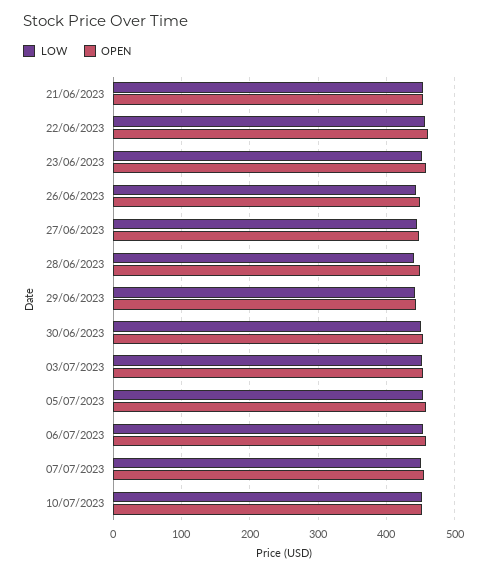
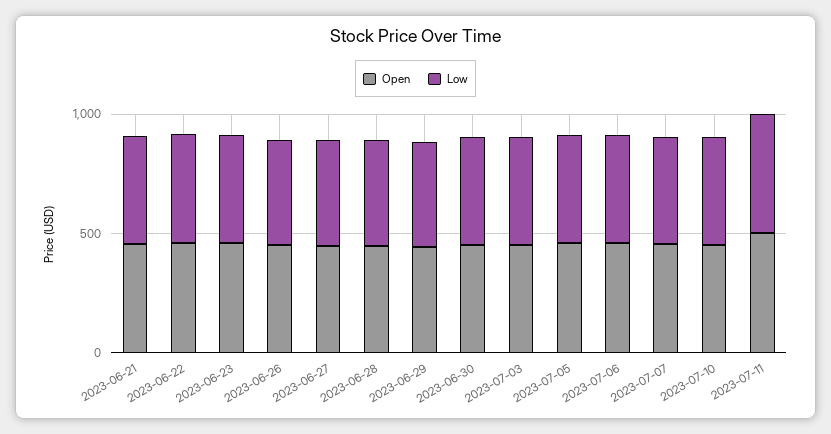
OPEN, 2023-07-11: none -> 500
LOW, 2023-07-11: none -> 500

